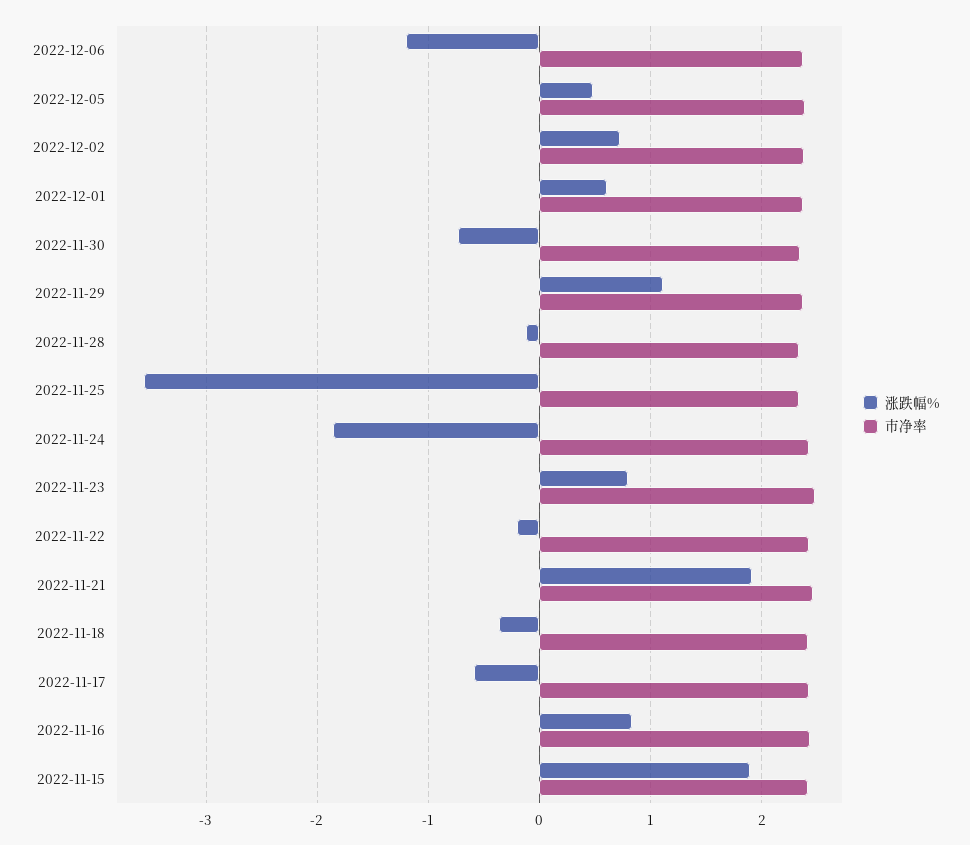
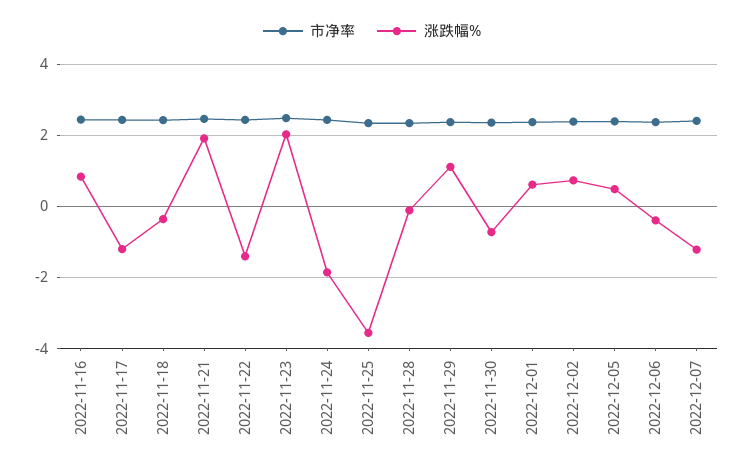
涨跌幅%, 2022-12-06: -1.2 -> -0.4
涨跌幅%, 2022-11-23: 0.8 -> 2
涨跌幅%, 2022-11-22: -0.2 -> -1.4
涨跌幅%, 2022-11-17: -0.6 -> -1.2
涨跌幅%, 2022-11-15: 1.9 -> none
市净率, 2022-11-15: 2.4 -> none
市净率, 2022-12-07: none -> 2.4
涨跌幅%, 2022-12-07: none -> -1.2

